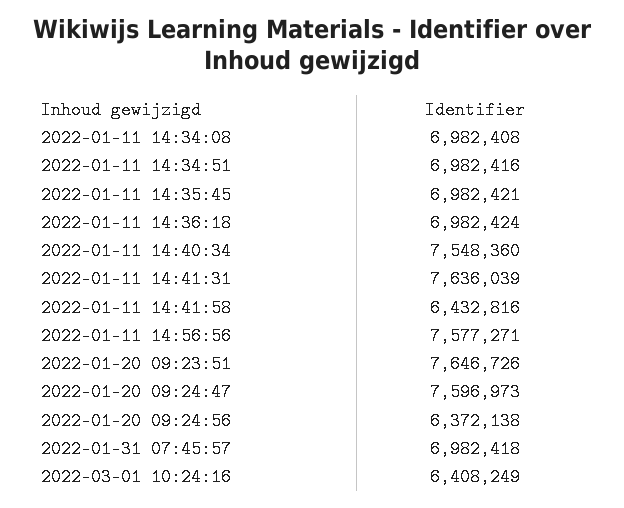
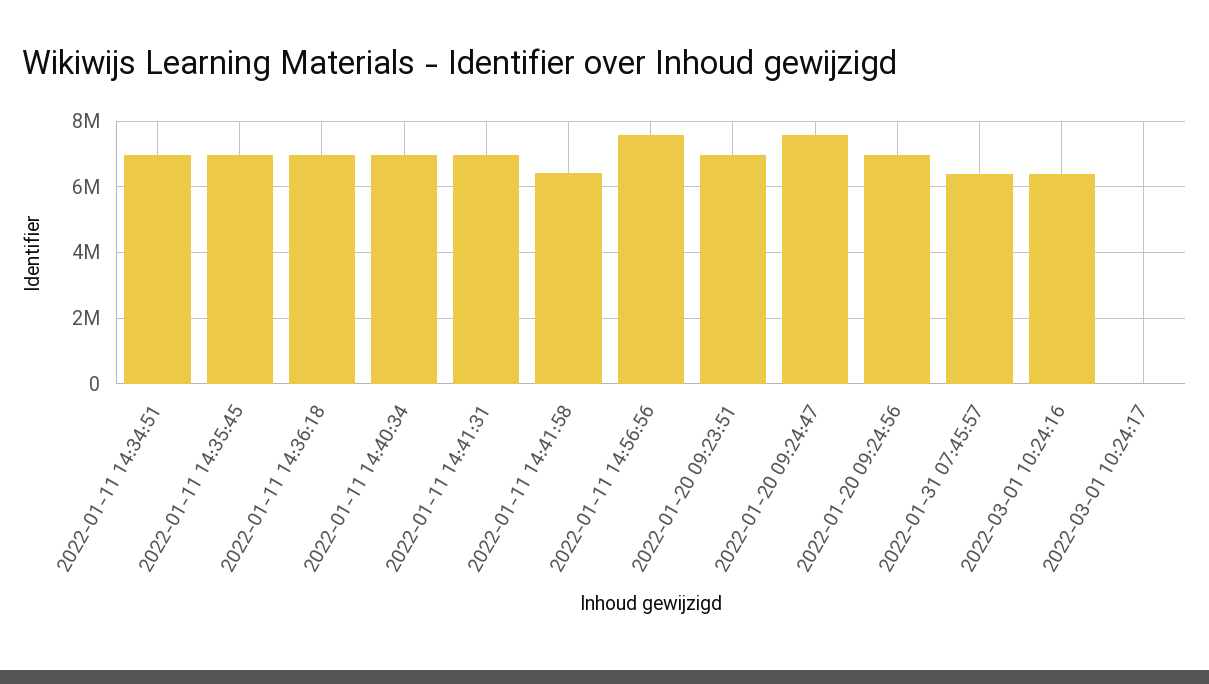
2022-01-11 14:34:08: 6982408 -> none
2022-01-11 14:40:34: 7548360 -> 7000000
2022-01-11 14:41:31: 7636039 -> 7000000
2022-01-20 09:23:51: 7646726 -> 7000000
2022-01-20 09:24:56: 6372138 -> 7000000
2022-01-31 07:45:57: 6982418 -> 6400000
2022-03-01 10:24:17: none -> 0

